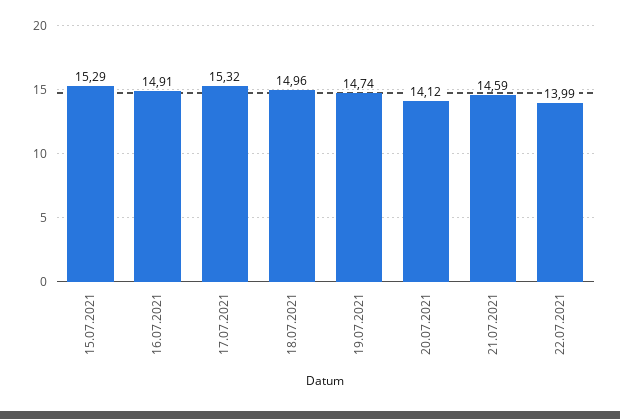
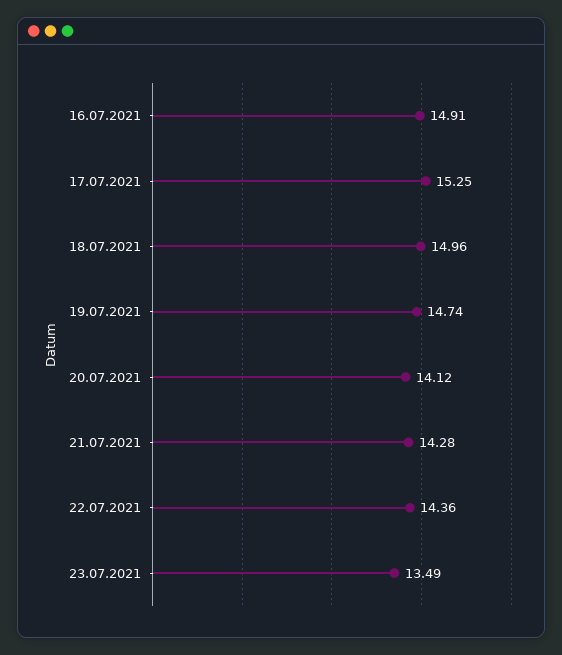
15.07.2021: 15.29 -> none
17.07.2021: 15.32 -> 15.25
21.07.2021: 14.59 -> 14.28
22.07.2021: 13.99 -> 14.36
23.07.2021: none -> 13.49

